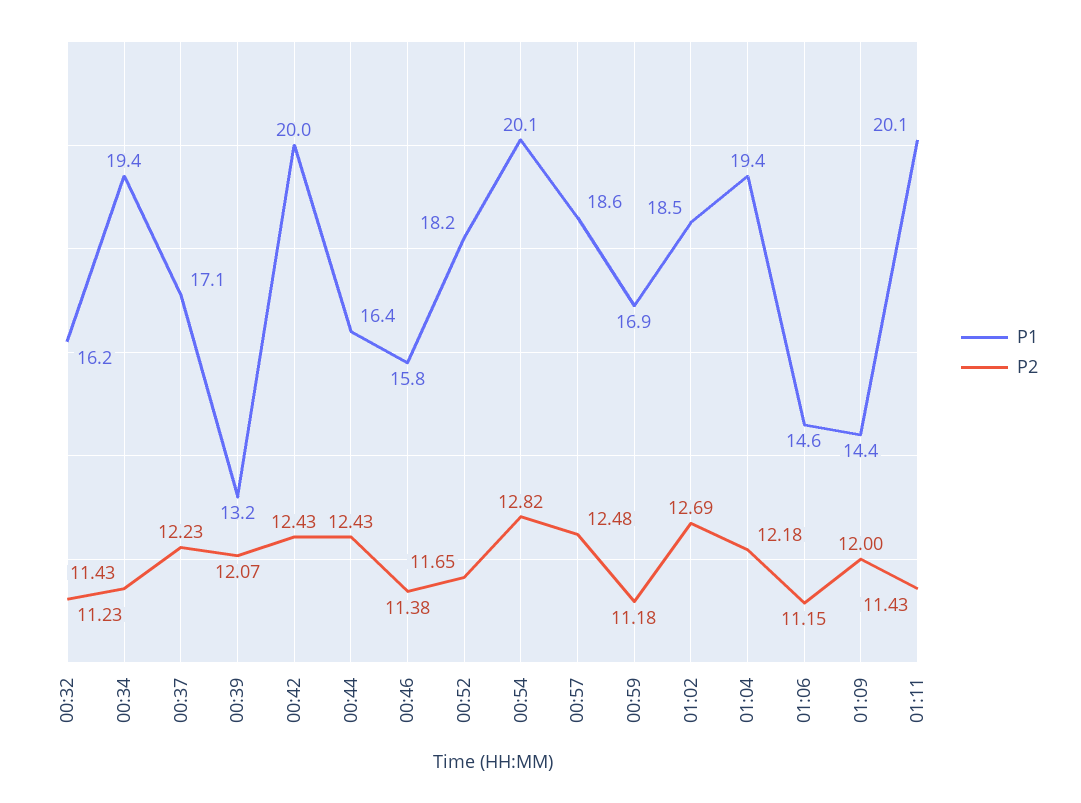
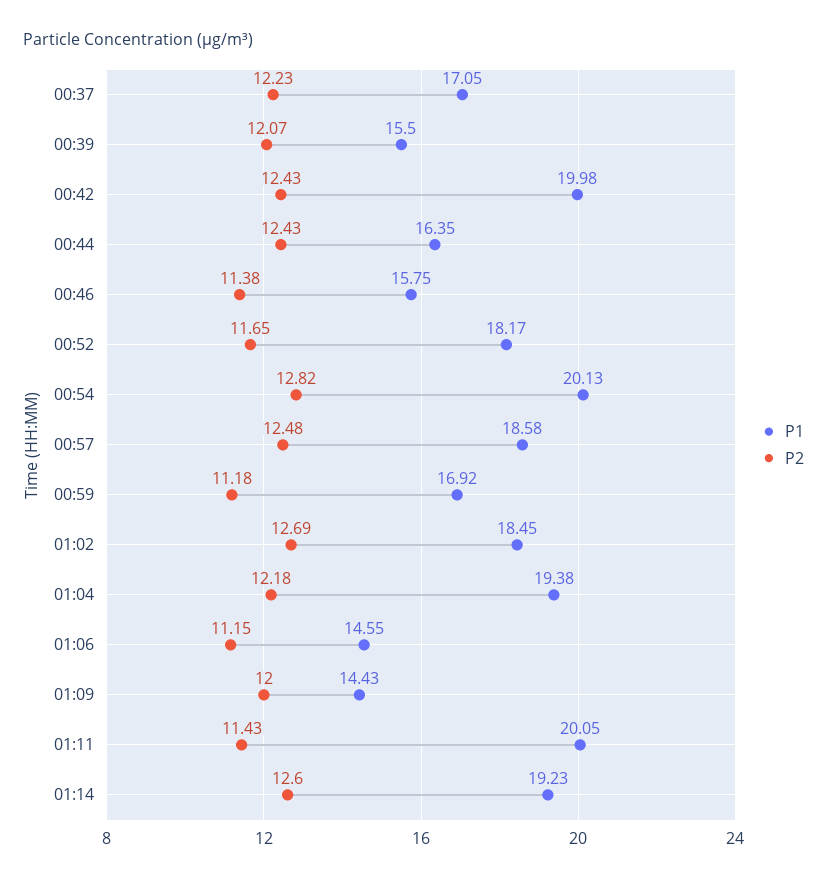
P1, 00:32: 16.2 -> none
P2, 00:32: 11.23 -> none
P1, 00:34: 19.4 -> none
P2, 00:34: 11.43 -> none
P1, 00:39: 13.2 -> 15.5
P1, 01:14: none -> 19.23
P2, 01:14: none -> 12.6

